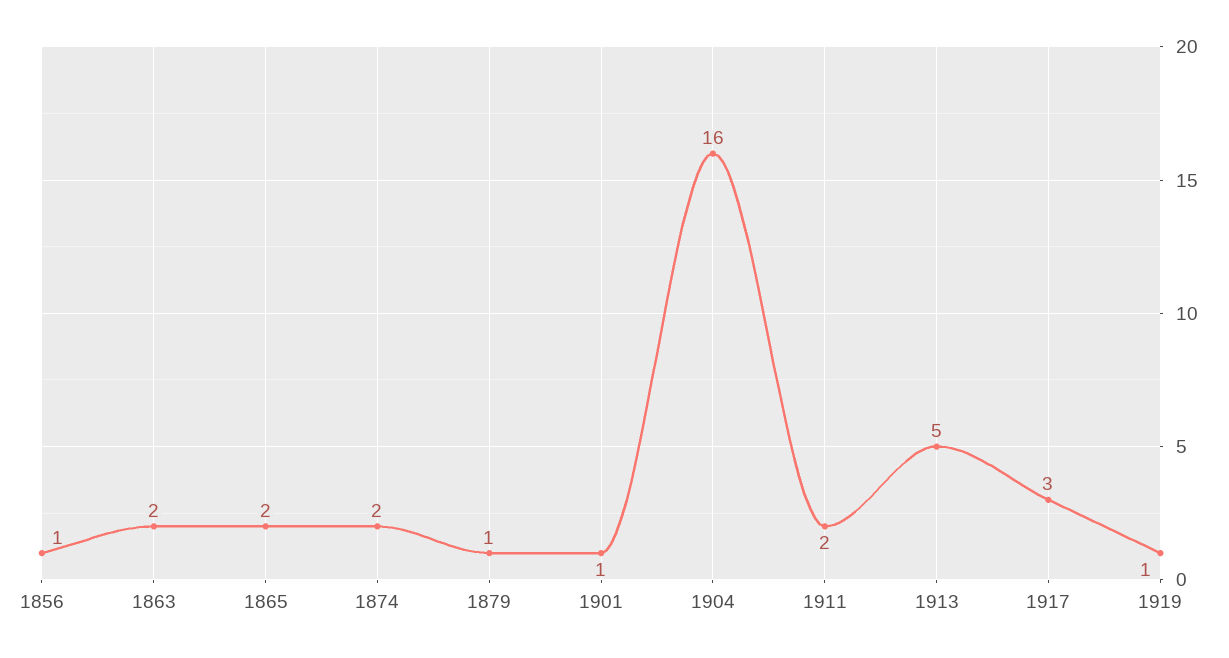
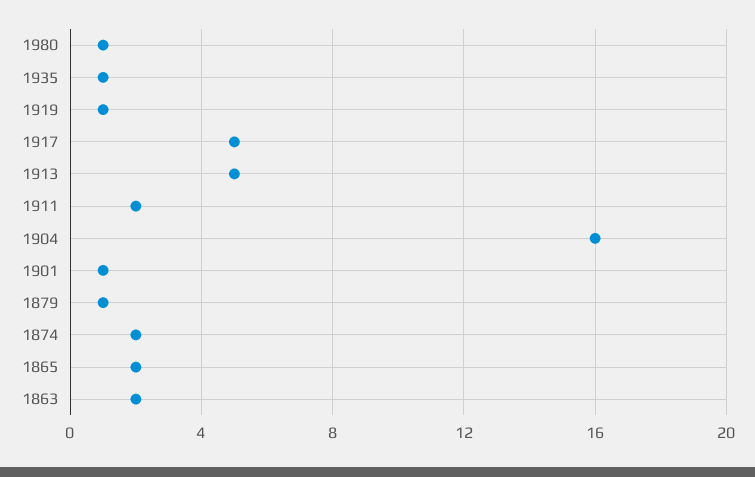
1856: 1 -> none
1917: 3 -> 5
1980: none -> 1
1935: none -> 1

